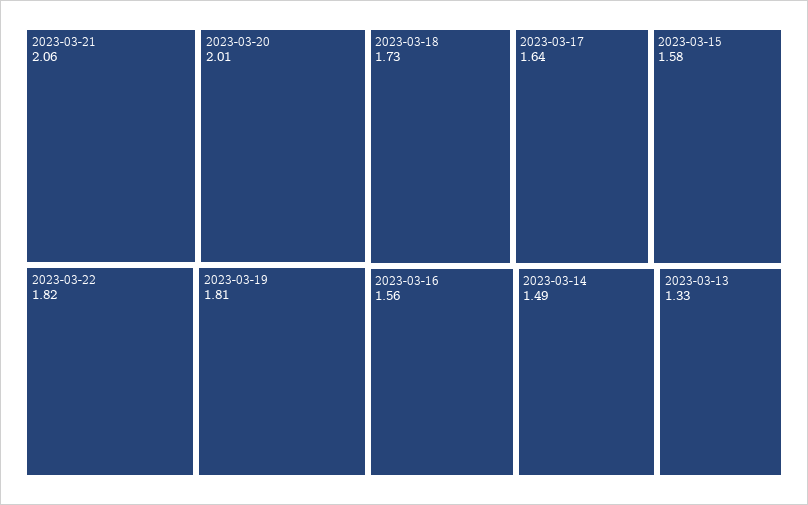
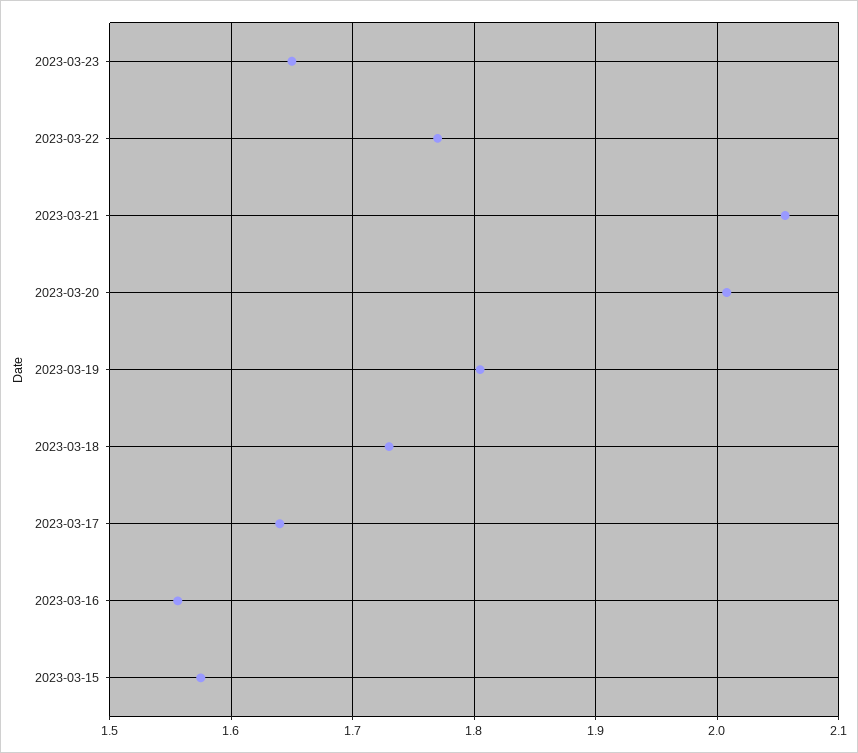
2023-03-22: 1.82 -> 1.77
2023-03-14: 1.49 -> none
2023-03-13: 1.33 -> none
2023-03-23: none -> 1.65

